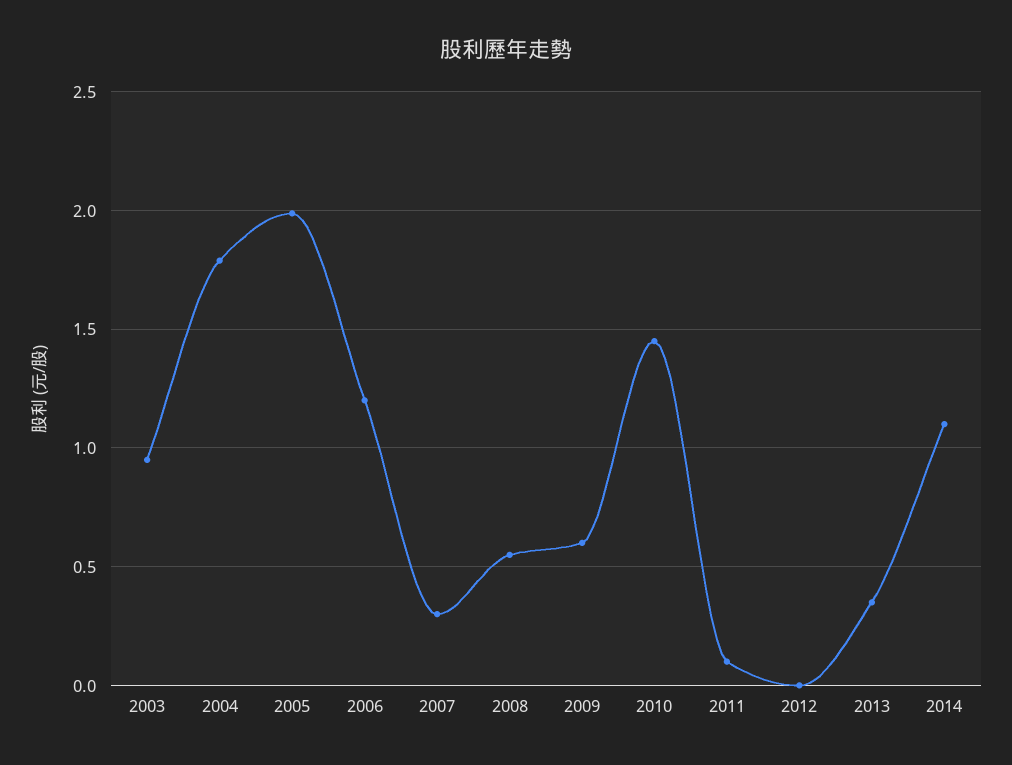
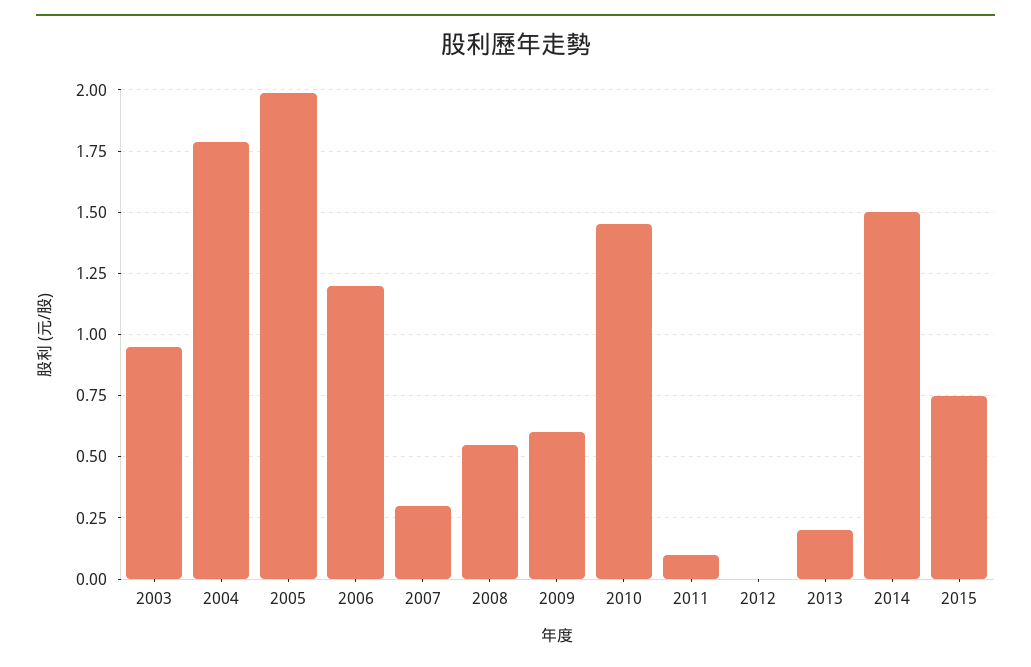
2013: 0.35 -> 0.2
2014: 1.1 -> 1.5
2015: none -> 0.75

